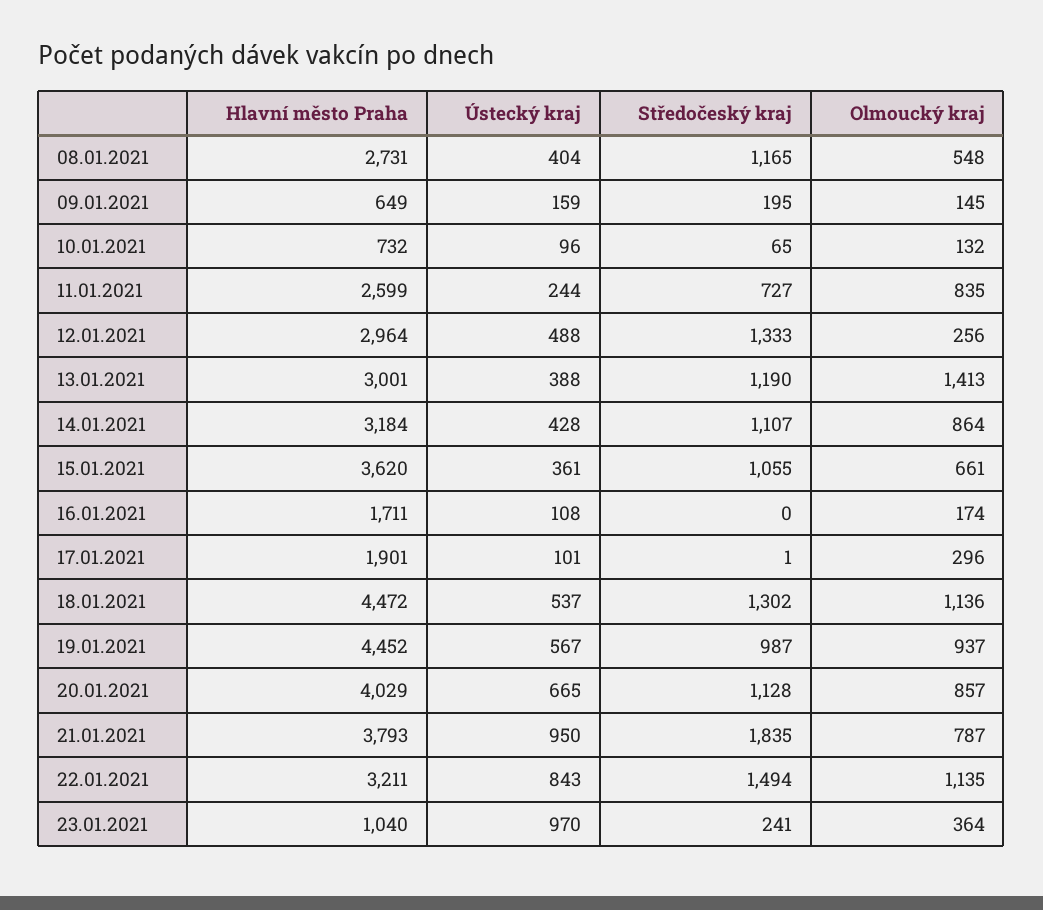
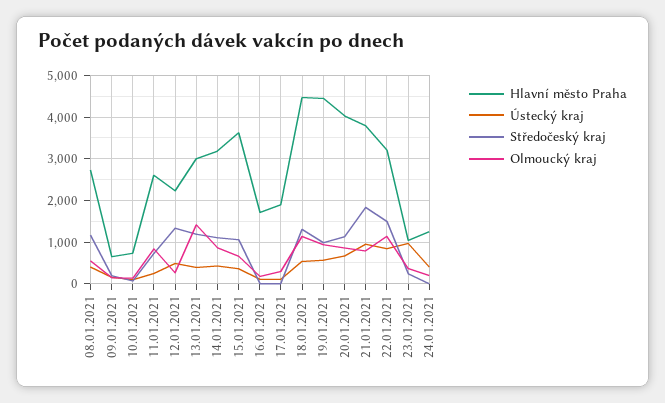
Hlavní město Praha, 12.01.2021: 2964 -> 2200
Hlavní město Praha, 24.01.2021: none -> 1200
Ústecký kraj, 24.01.2021: none -> 400
Středočeský kraj, 24.01.2021: none -> 0
Olmoucký kraj, 24.01.2021: none -> 200

